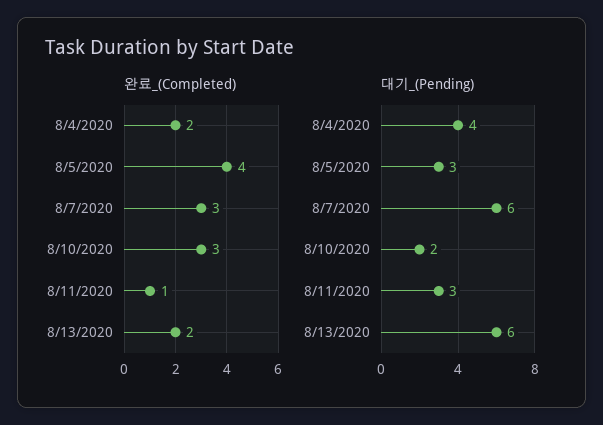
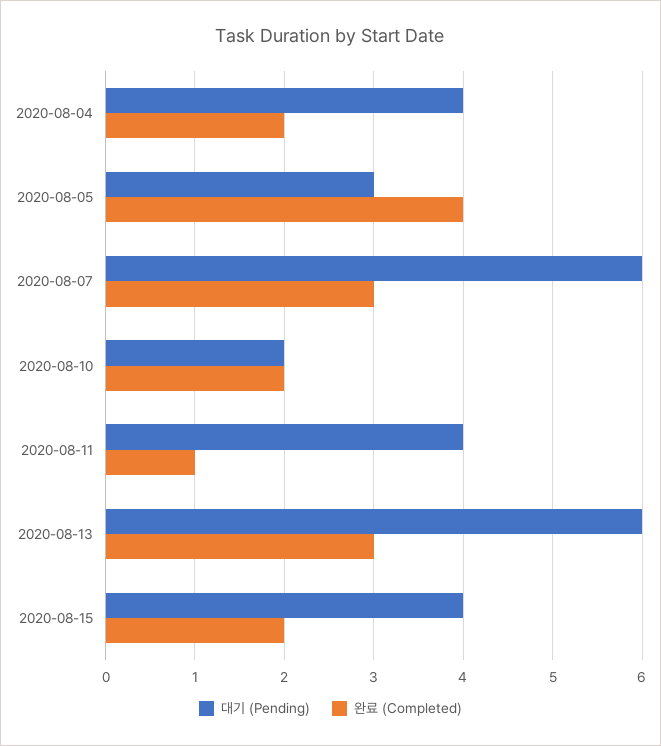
완료_(Completed), 8/10/2020: 3 -> 2
완료_(Completed), 8/13/2020: 2 -> 3
대기_(Pending), 8/11/2020: 3 -> 4
대기_(Pending), 2020-08-15: none -> 4
완료_(Completed), 2020-08-15: none -> 2

